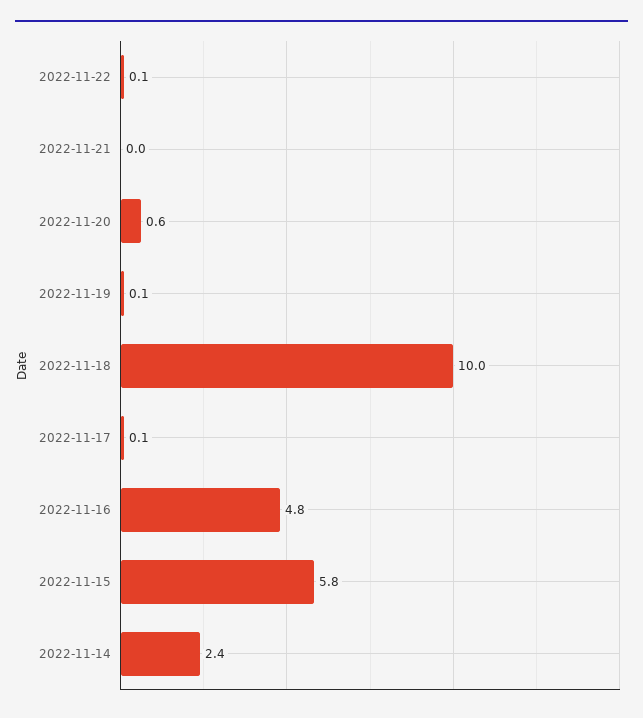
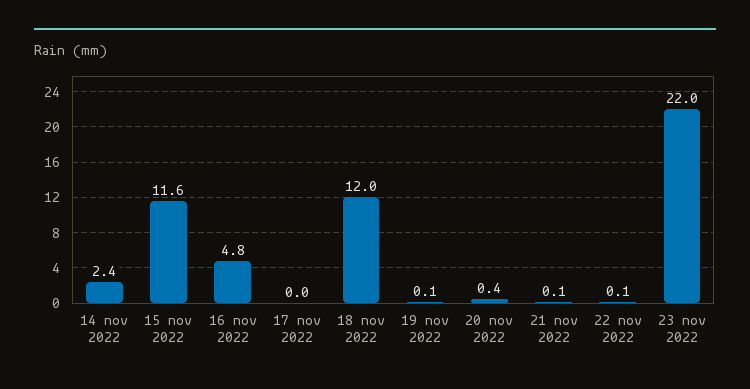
2022-11-21: 0 -> 0.1
2022-11-20: 0.6 -> 0.4
2022-11-18: 10 -> 12
2022-11-17: 0.1 -> 0
2022-11-15: 5.8 -> 11.6
23 nov 2022: none -> 22

